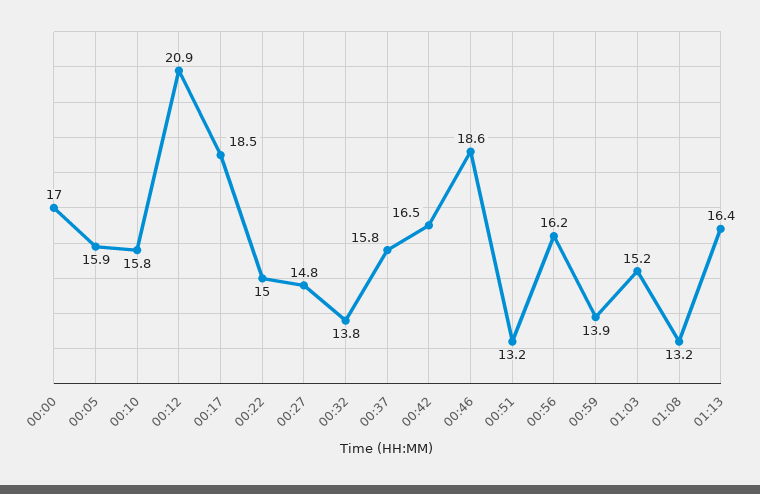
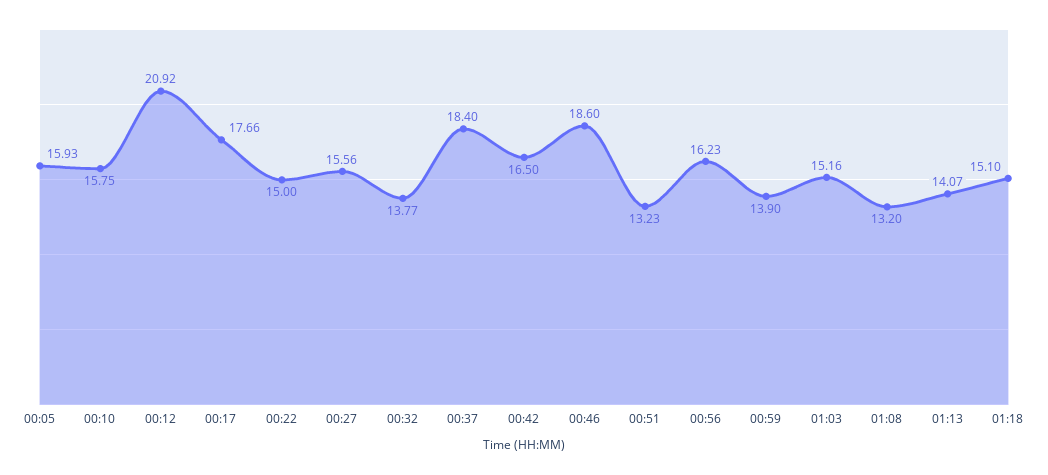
00:00: 17 -> none
00:17: 18.5 -> 17.66
00:27: 14.8 -> 15.56
00:37: 15.8 -> 18.4
01:13: 16.4 -> 14.07
01:18: none -> 15.1

